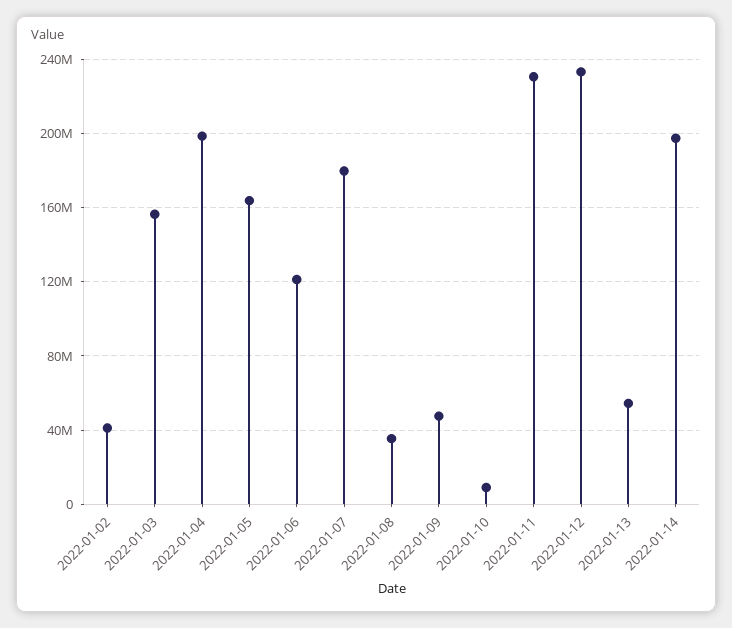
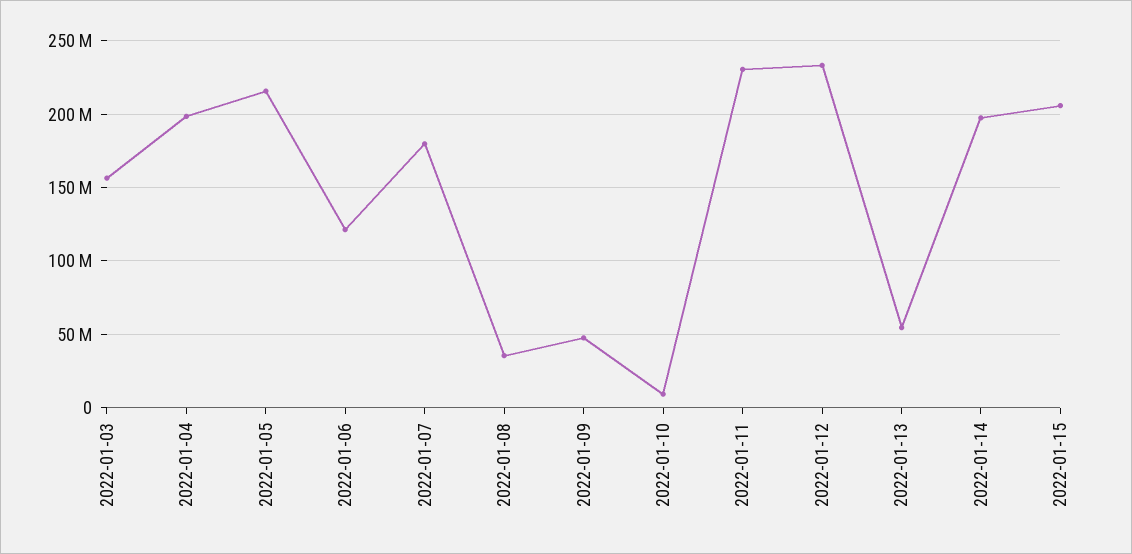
2022-01-02: 40000000 -> none
2022-01-05: 165000000 -> 215000000
2022-01-15: none -> 205000000

